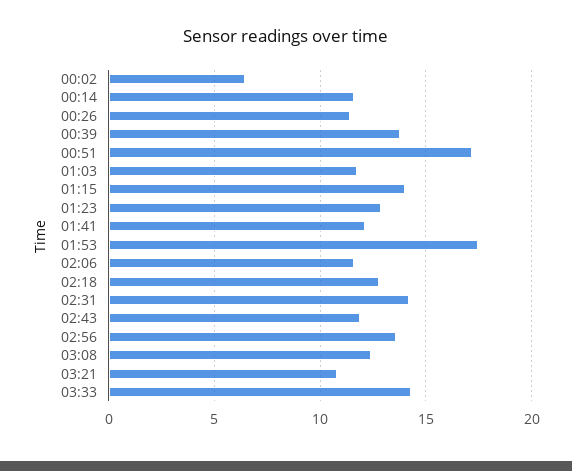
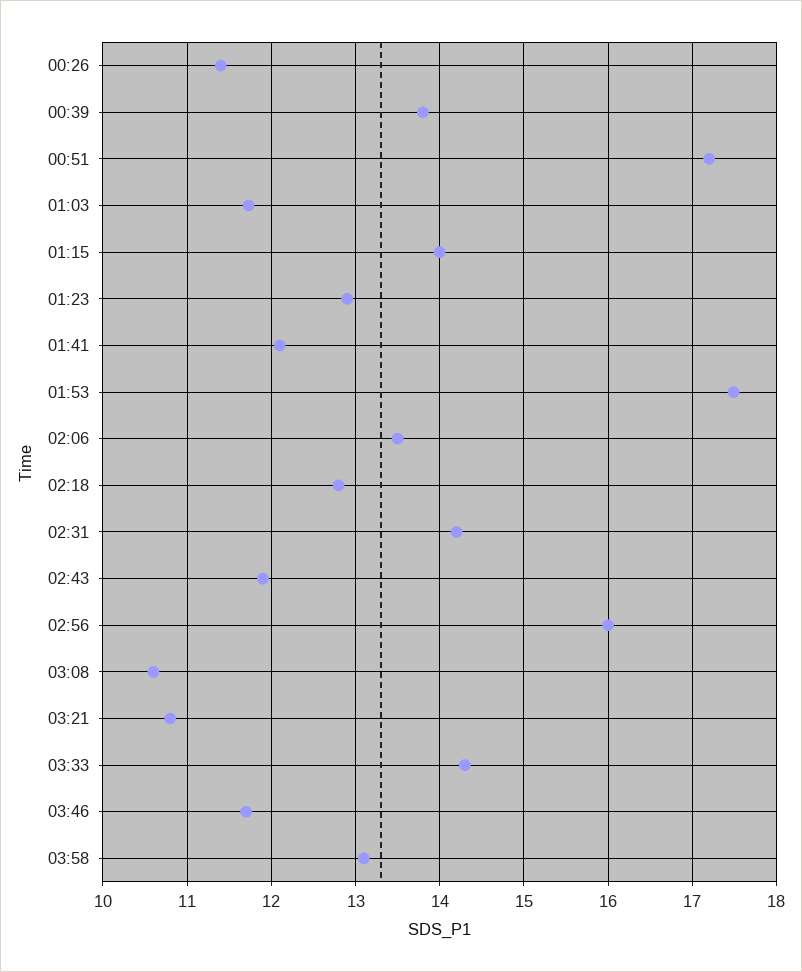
00:02: 6.5 -> none
00:14: 11.5 -> none
02:06: 11.5 -> 13.5
02:56: 13.5 -> 16
03:08: 12.5 -> 10.6
03:46: none -> 11.7
03:58: none -> 13.1

